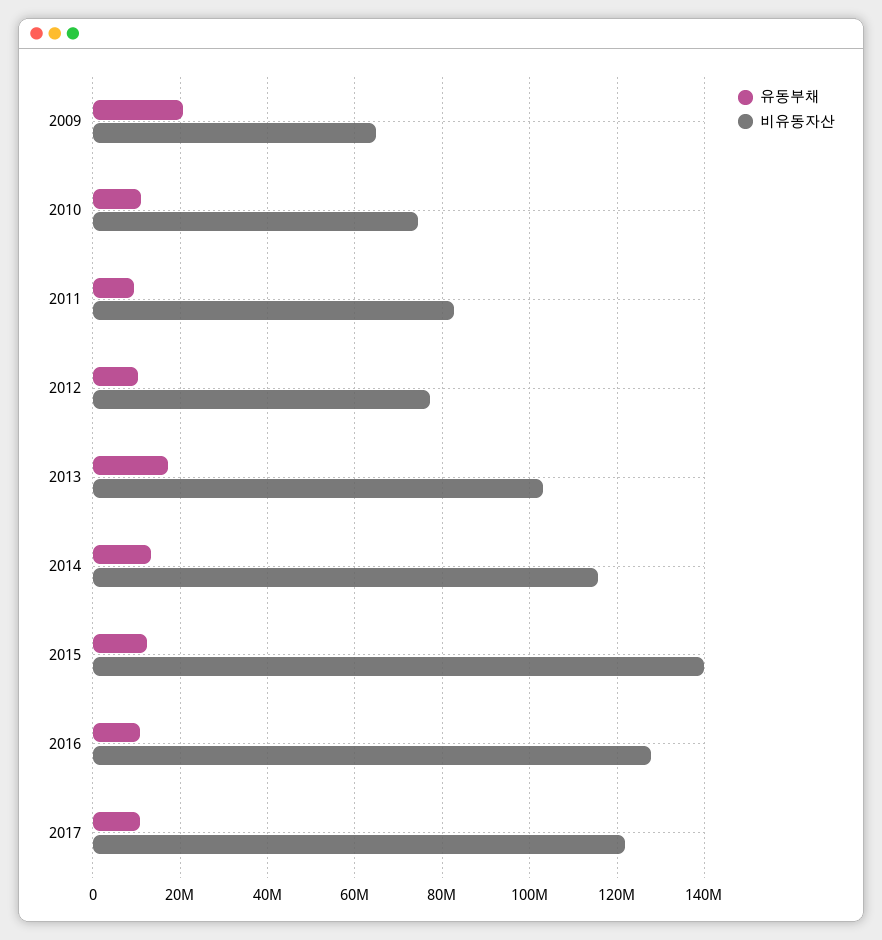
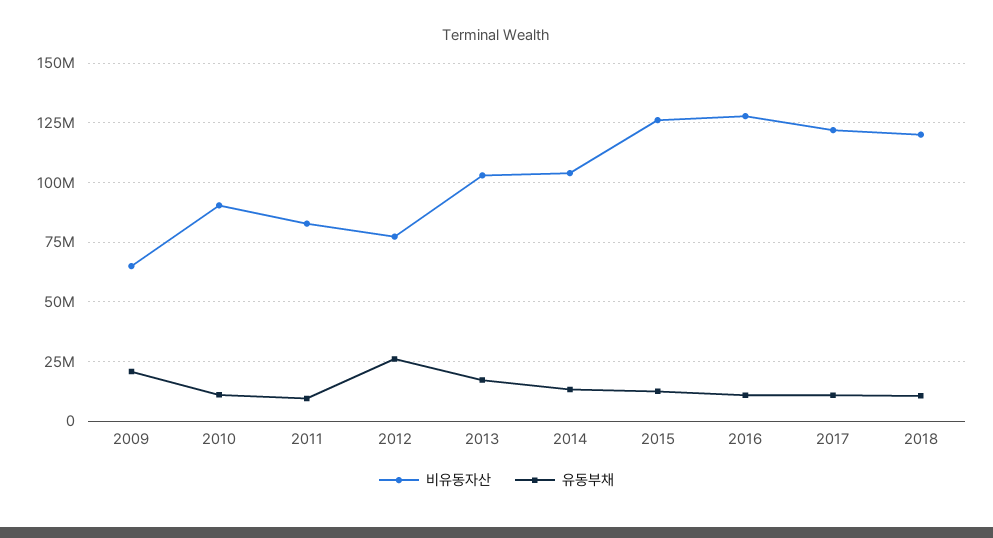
비유동자산, 2010: 74000000 -> 90000000
유동부채, 2012: 10000000 -> 25000000
비유동자산, 2014: 116000000 -> 105000000
비유동자산, 2015: 140000000 -> 125000000
비유동자산, 2018: none -> 120000000
유동부채, 2018: none -> 10000000

